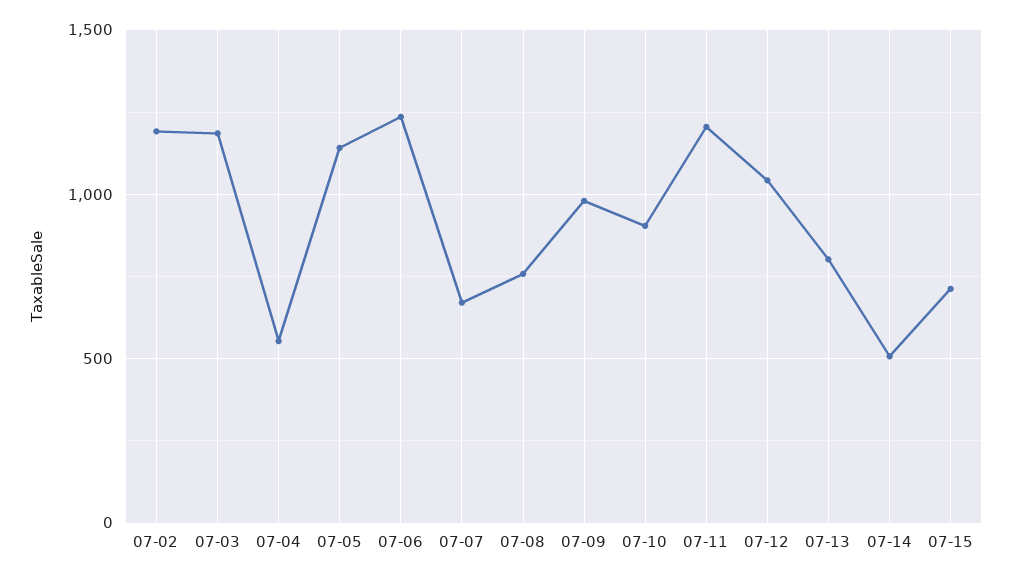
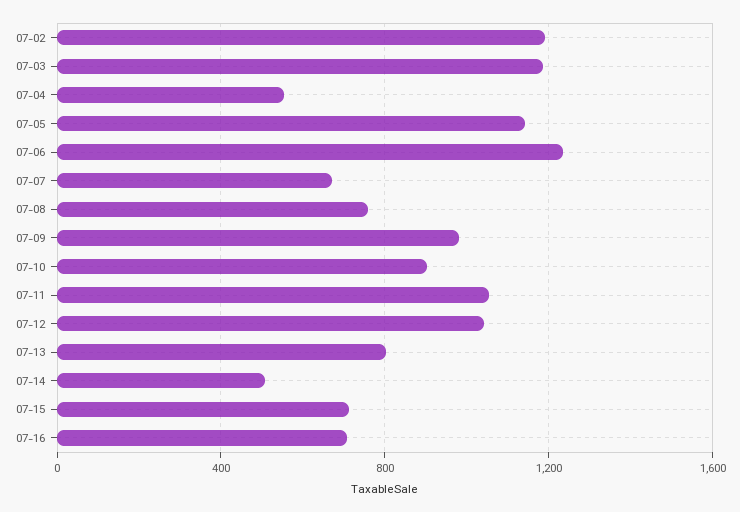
07-11: 1200 -> 1050
07-16: none -> 700

